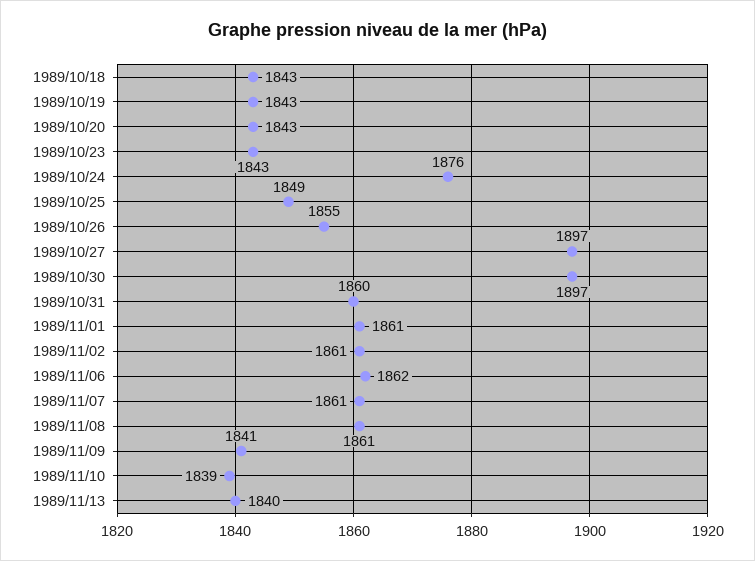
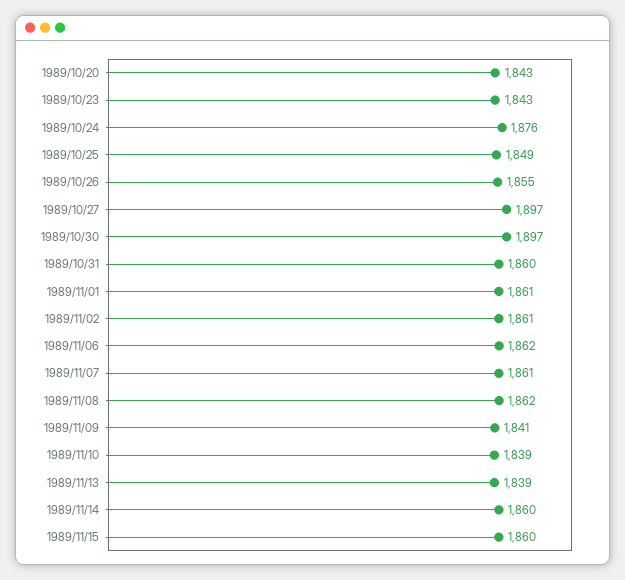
1989/10/18: 1843 -> none
1989/10/19: 1843 -> none
1989/11/08: 1861 -> 1862
1989/11/13: 1840 -> 1839
1989/11/14: none -> 1860
1989/11/15: none -> 1860

